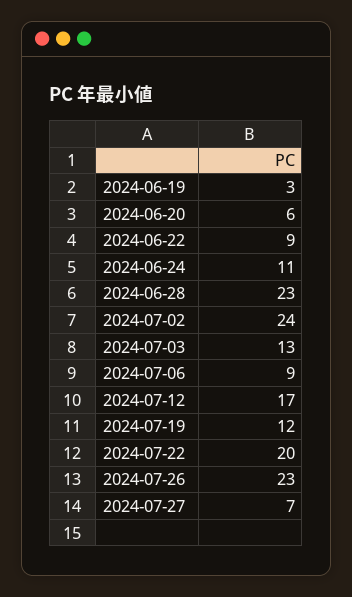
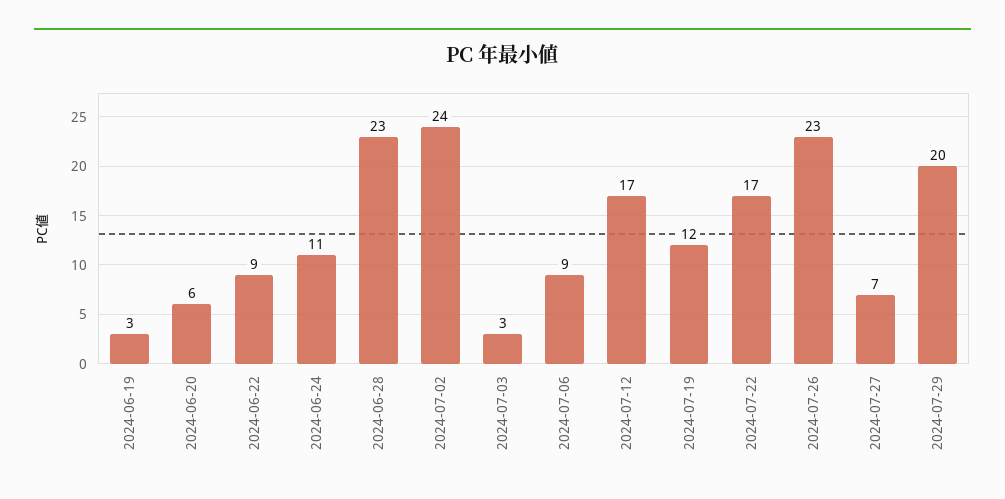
2024-07-03: 13 -> 3
2024-07-22: 20 -> 17
2024-07-29: none -> 20

